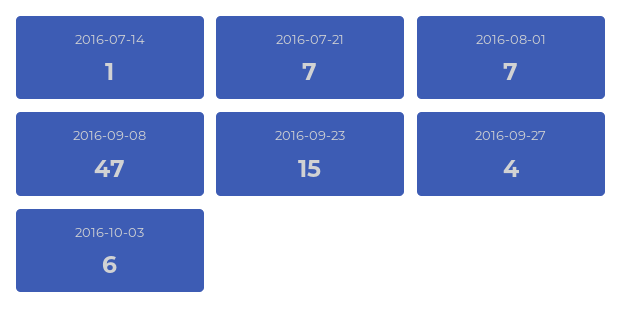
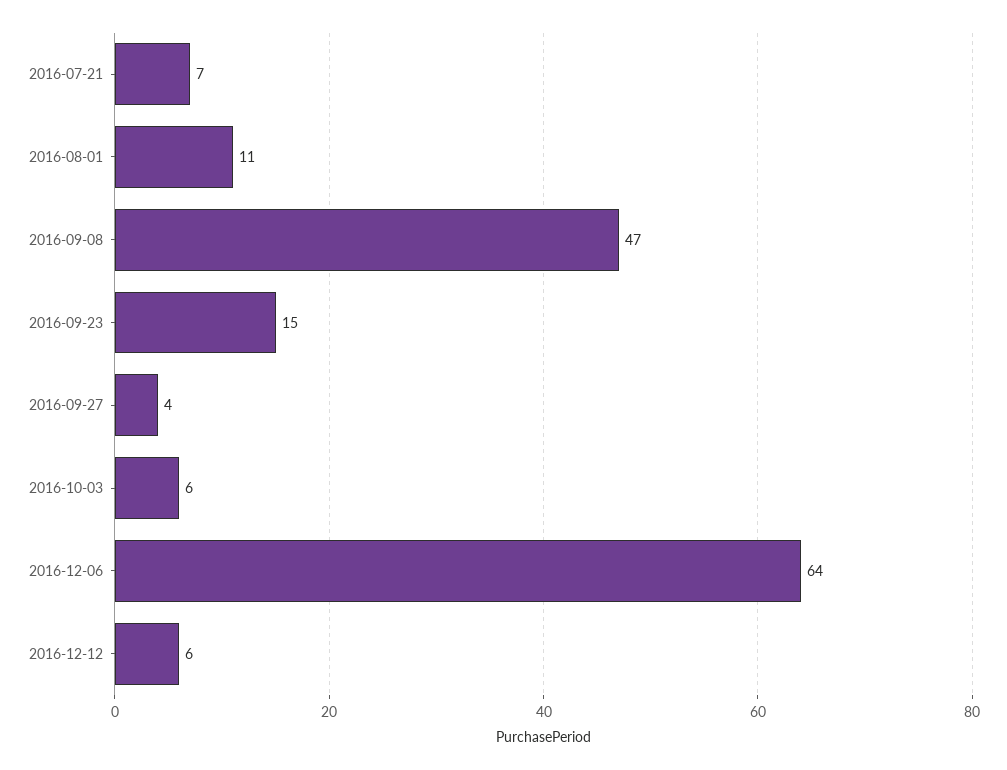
2016-07-14: 1 -> none
2016-08-01: 7 -> 11
2016-12-06: none -> 64
2016-12-12: none -> 6

